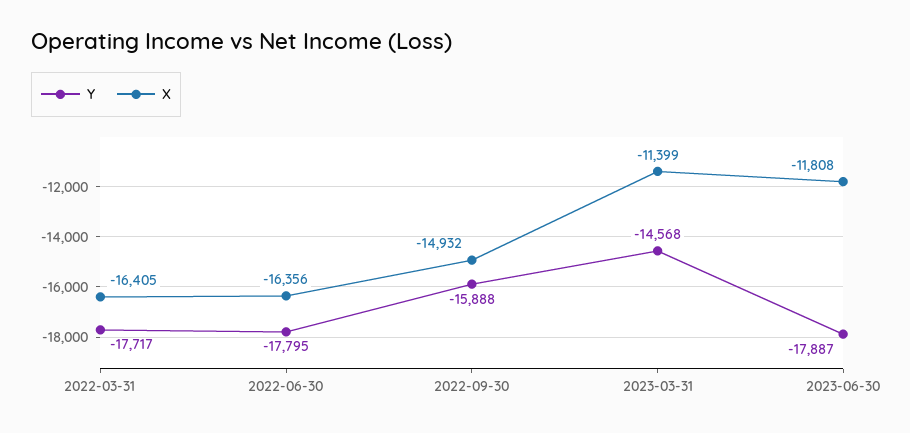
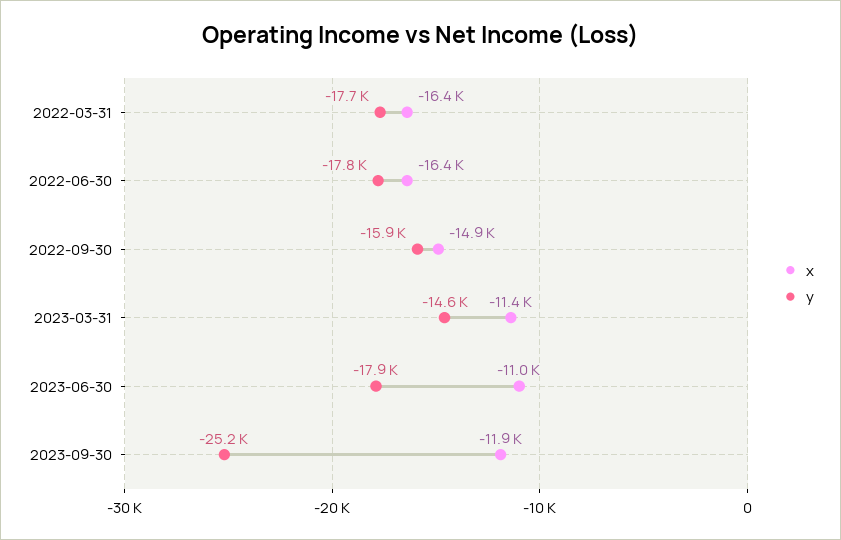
X, 2023-06-30: -11808 -> -11000
X, 2023-09-30: none -> -11900
Y, 2023-09-30: none -> -25200

